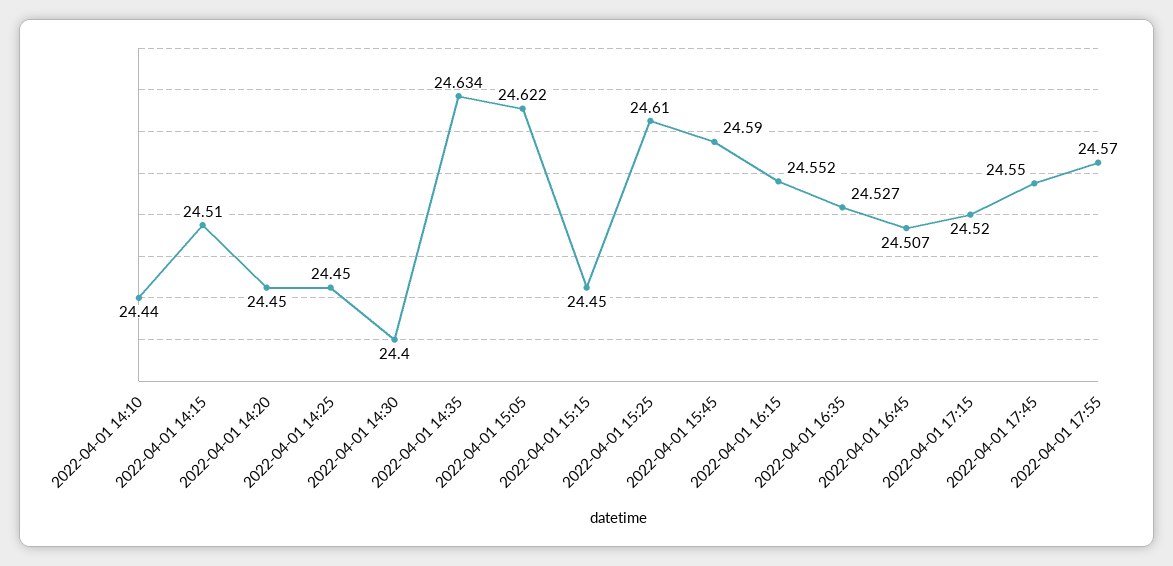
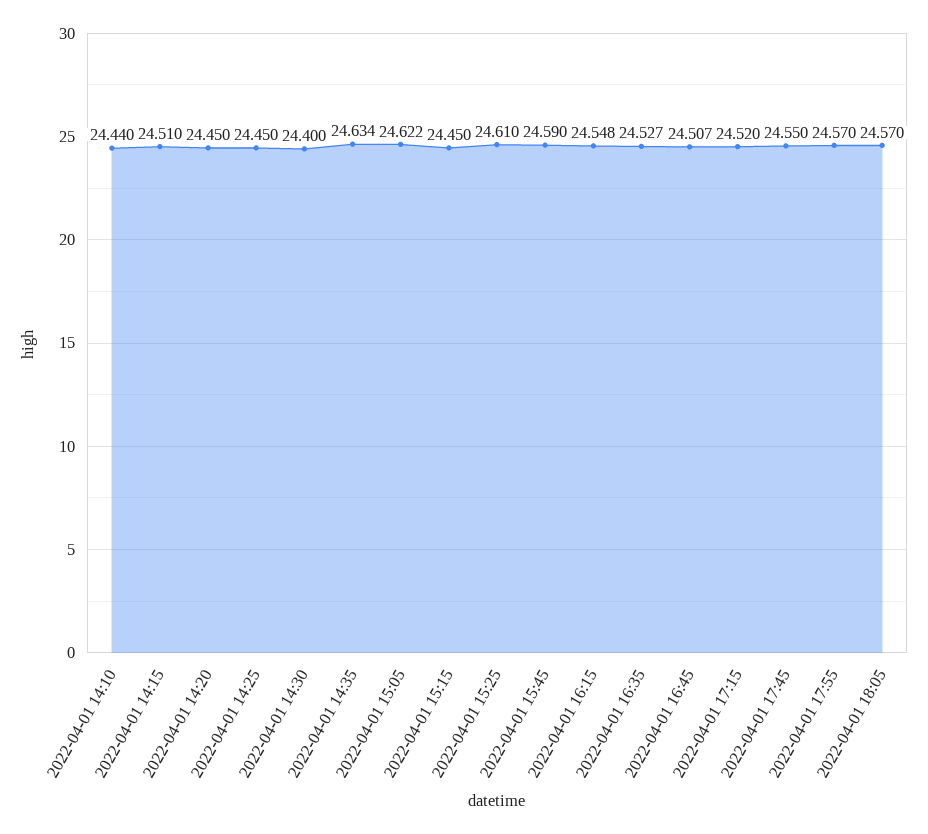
2022-04-01 16:15: 24.552 -> 24.548
2022-04-01 18:05: none -> 24.57

